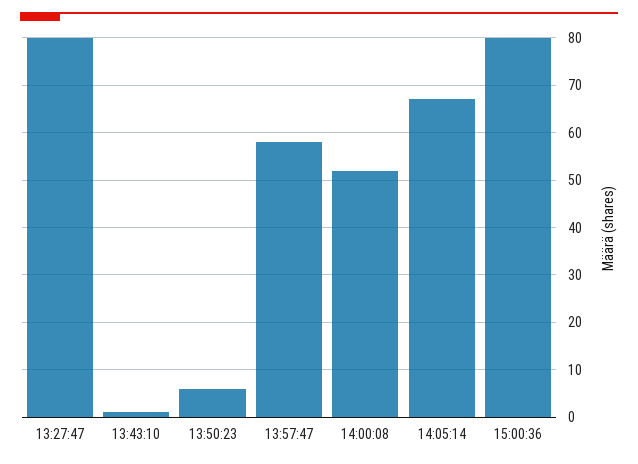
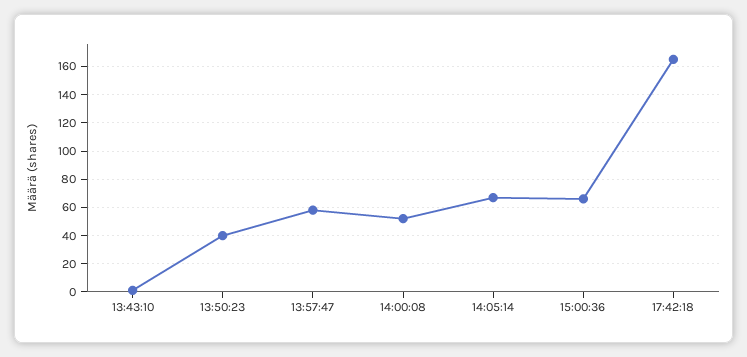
13:27:47: 80 -> none
13:50:23: 5 -> 40
15:00:36: 80 -> 65
17:42:18: none -> 165

